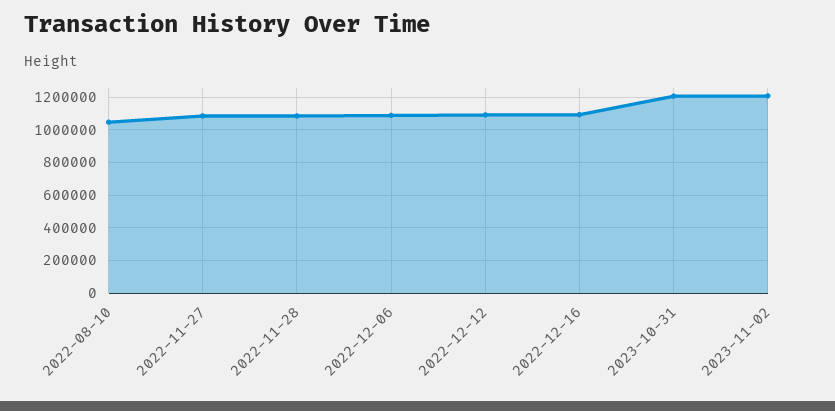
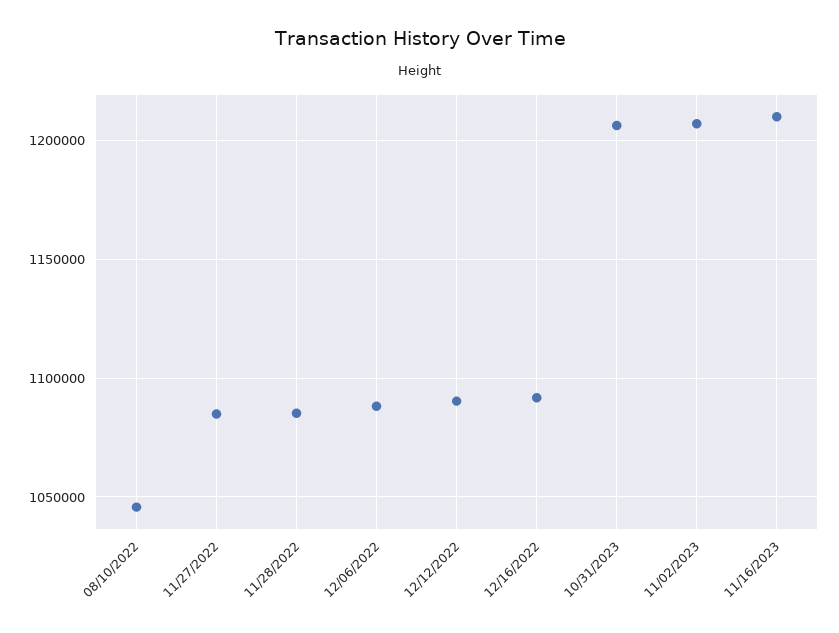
11/16/2023: none -> 1210000

